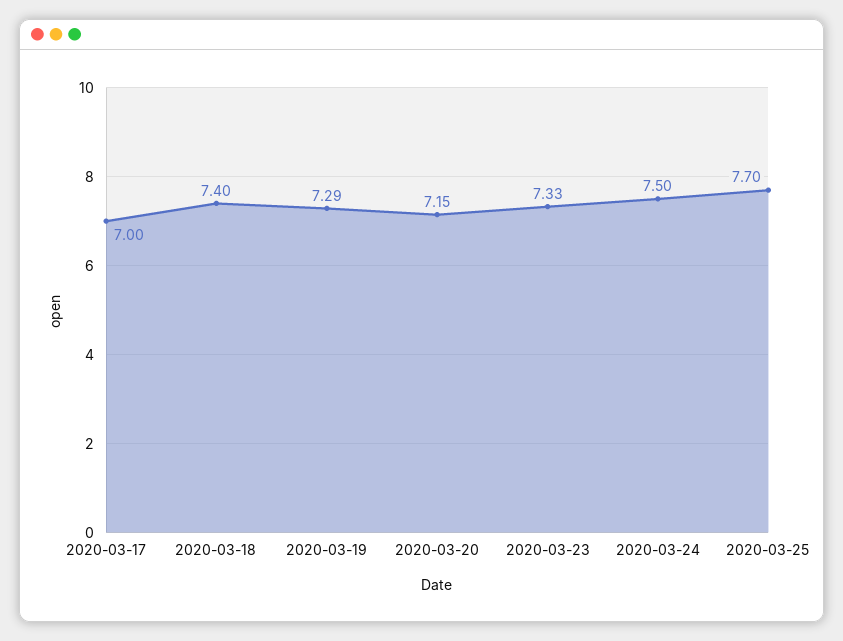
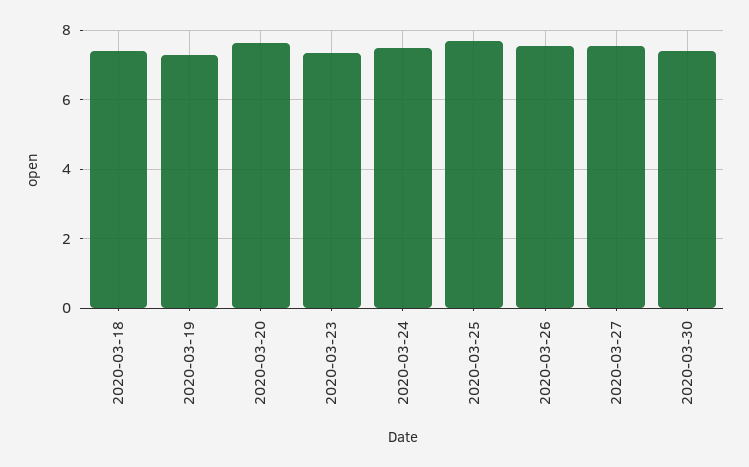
2020-03-17: 7 -> none
2020-03-20: 7.15 -> 7.6
2020-03-26: none -> 7.6
2020-03-27: none -> 7.6
2020-03-30: none -> 7.4

